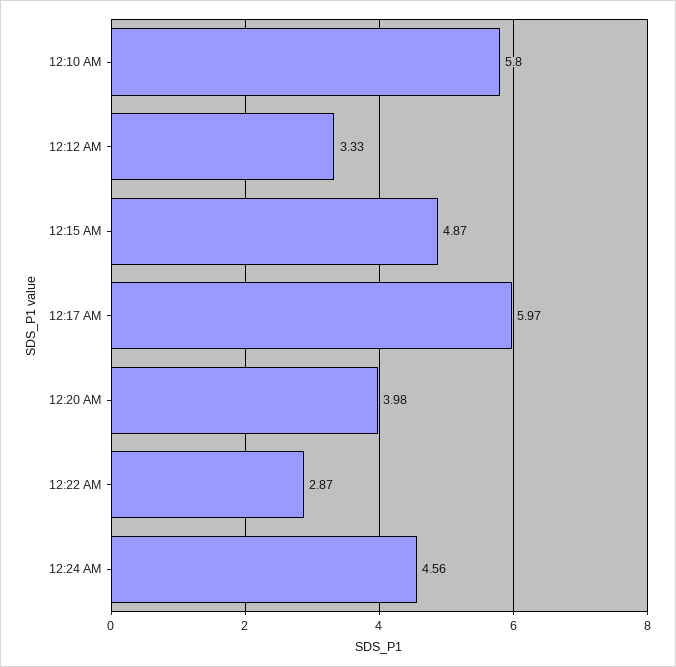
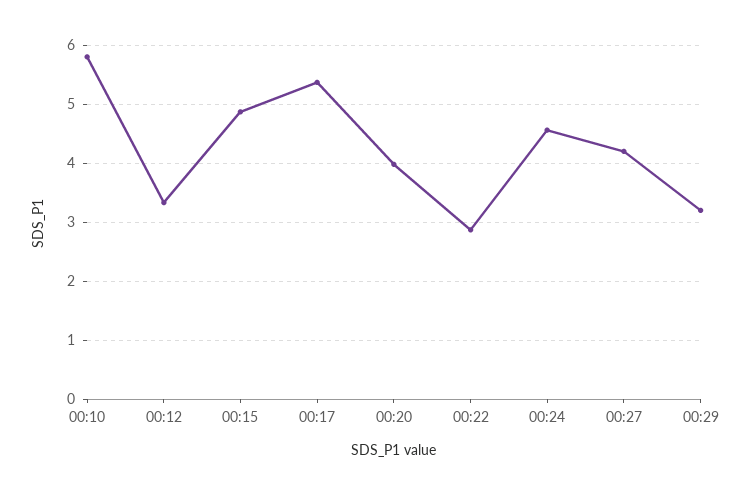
12:17 AM: 5.97 -> 5.4
00:27: none -> 4.2
00:29: none -> 3.2

